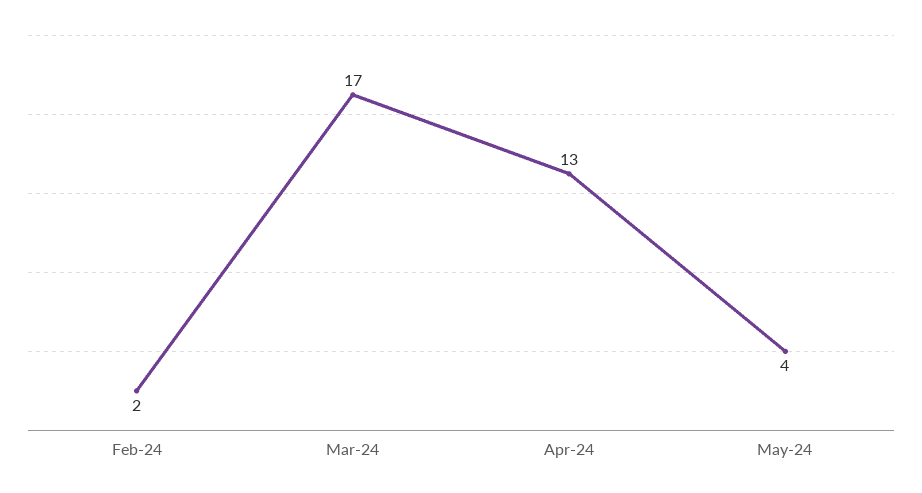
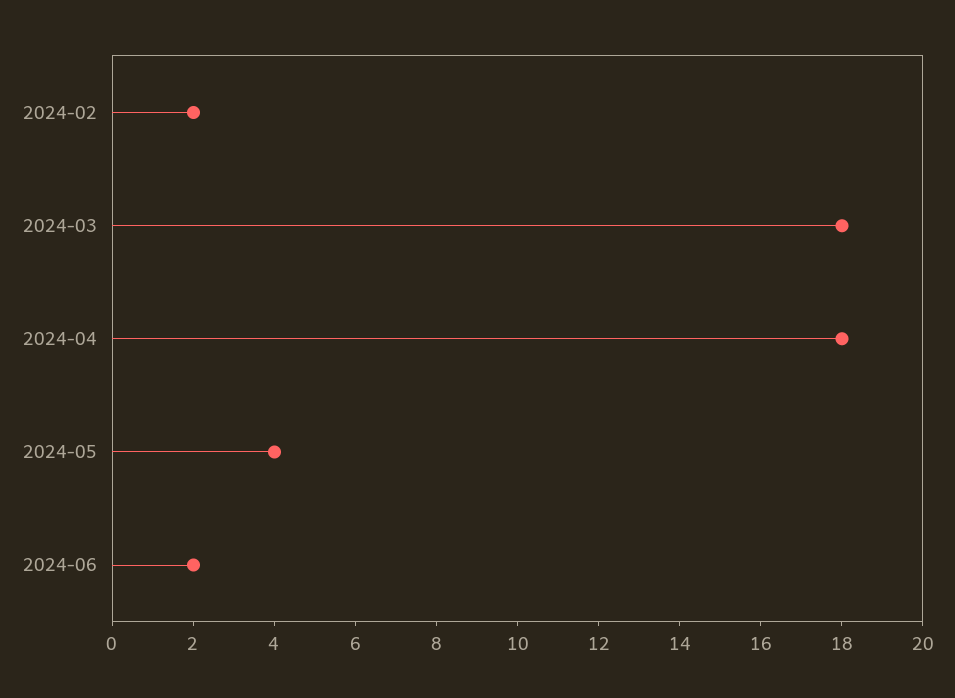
Mar-24: 17 -> 18
Apr-24: 13 -> 18
2024-06: none -> 2

